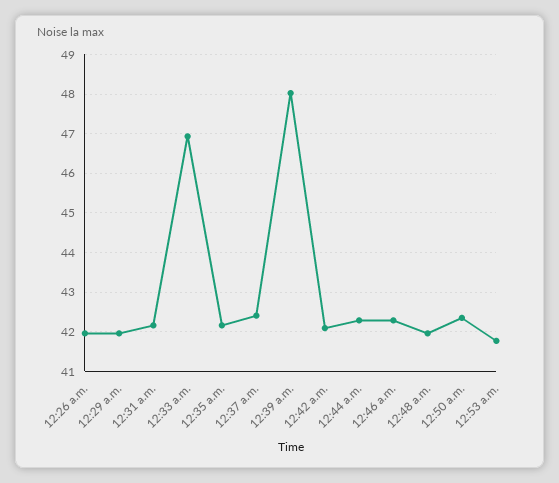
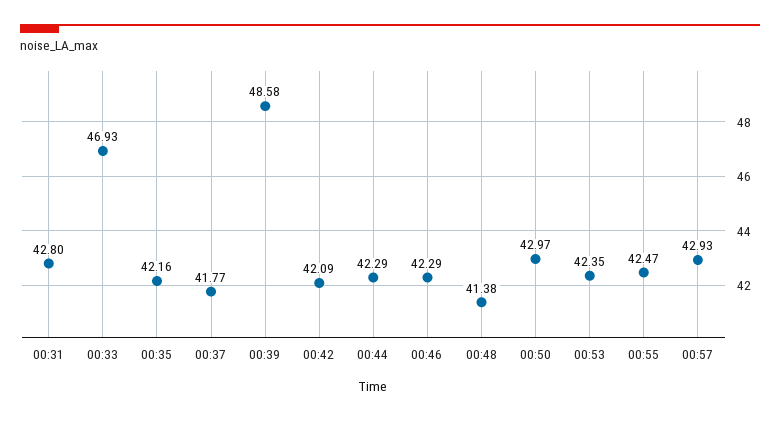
12:26 a.m.: 42 -> none
12:29 a.m.: 42 -> none
12:31 a.m.: 42.2 -> 42.8
12:37 a.m.: 42.4 -> 41.77
12:39 a.m.: 48 -> 48.58
12:48 a.m.: 42 -> 41.38
12:50 a.m.: 42.4 -> 42.97
12:53 a.m.: 41.8 -> 42.35
00:55: none -> 42.47
00:57: none -> 42.93

